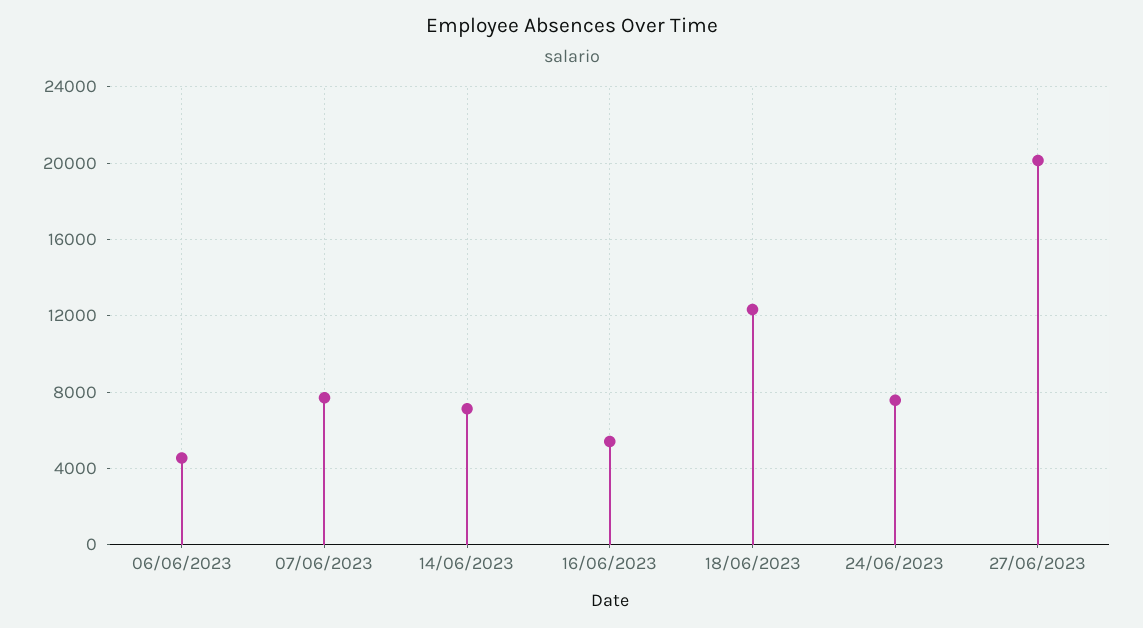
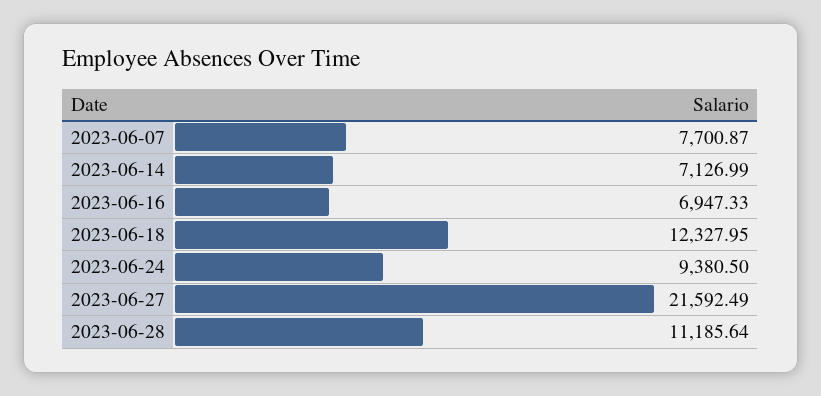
06/06/2023: 4500 -> none
16/06/2023: 5500 -> 6947.33
24/06/2023: 7500 -> 9380.5
27/06/2023: 20000 -> 21592.49
2023-06-28: none -> 11185.64

